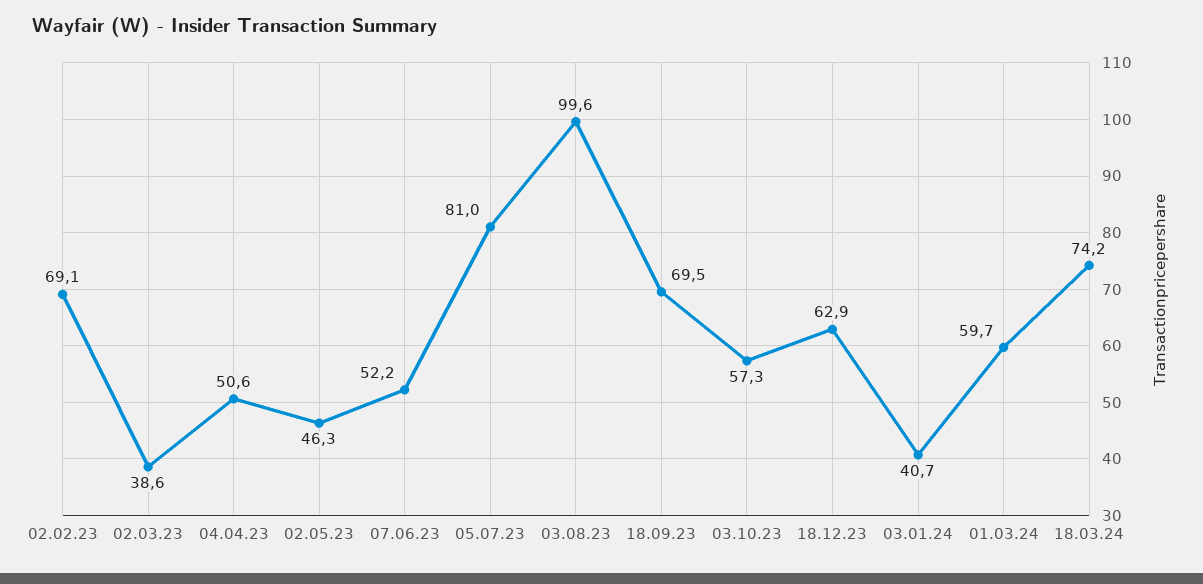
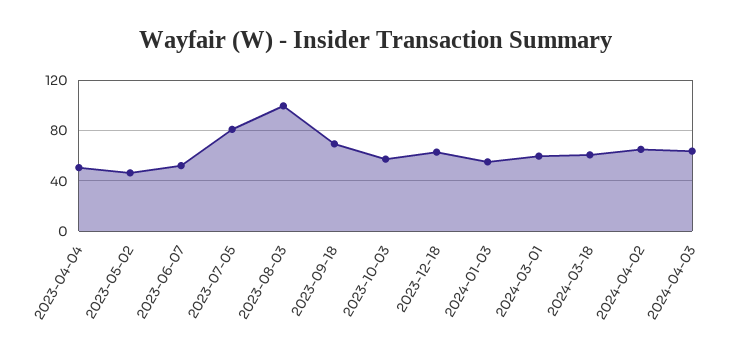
02.02.23: 69.1 -> none
02.03.23: 38.6 -> none
03.01.24: 40.7 -> 55
18.03.24: 74.2 -> 60
2024-04-02: none -> 65
2024-04-03: none -> 65

